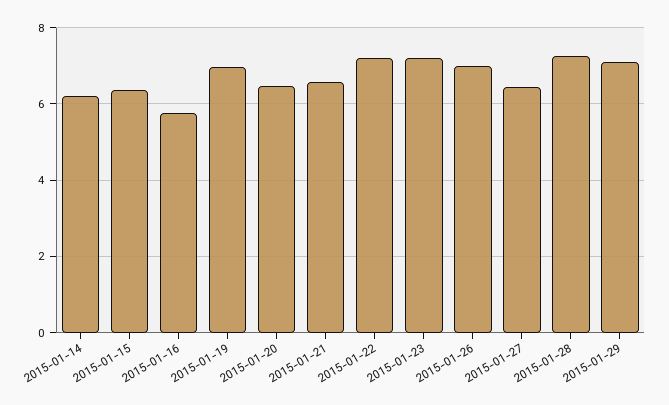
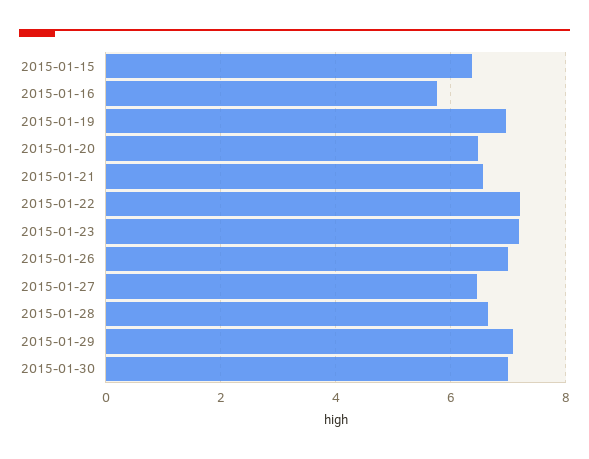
2015-01-14: 6.2 -> none
2015-01-28: 7.2 -> 6.6
2015-01-30: none -> 7

